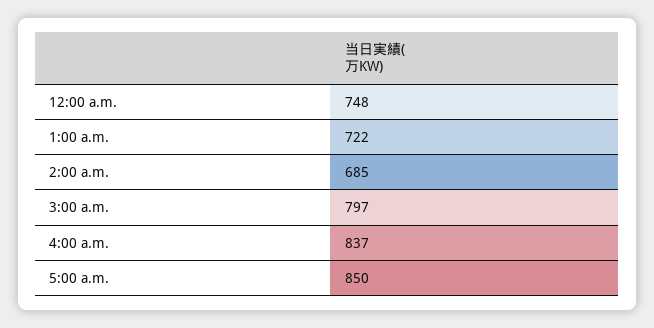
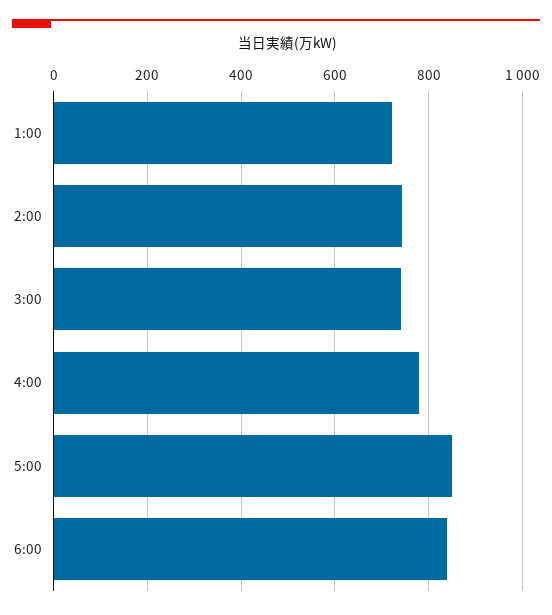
12:00 a.m.: 748 -> none
2:00 a.m.: 685 -> 740
3:00 a.m.: 797 -> 740
4:00 a.m.: 837 -> 780
6:00: none -> 840

